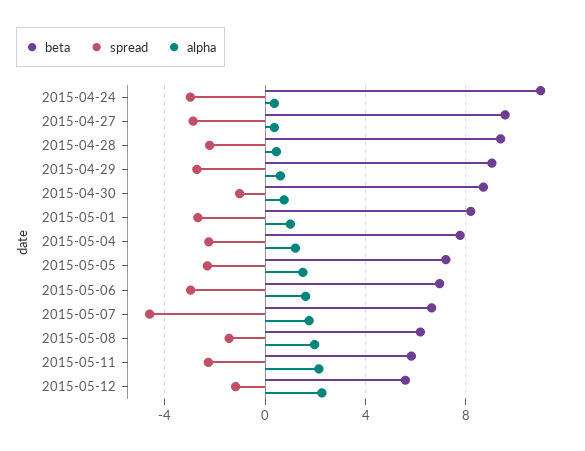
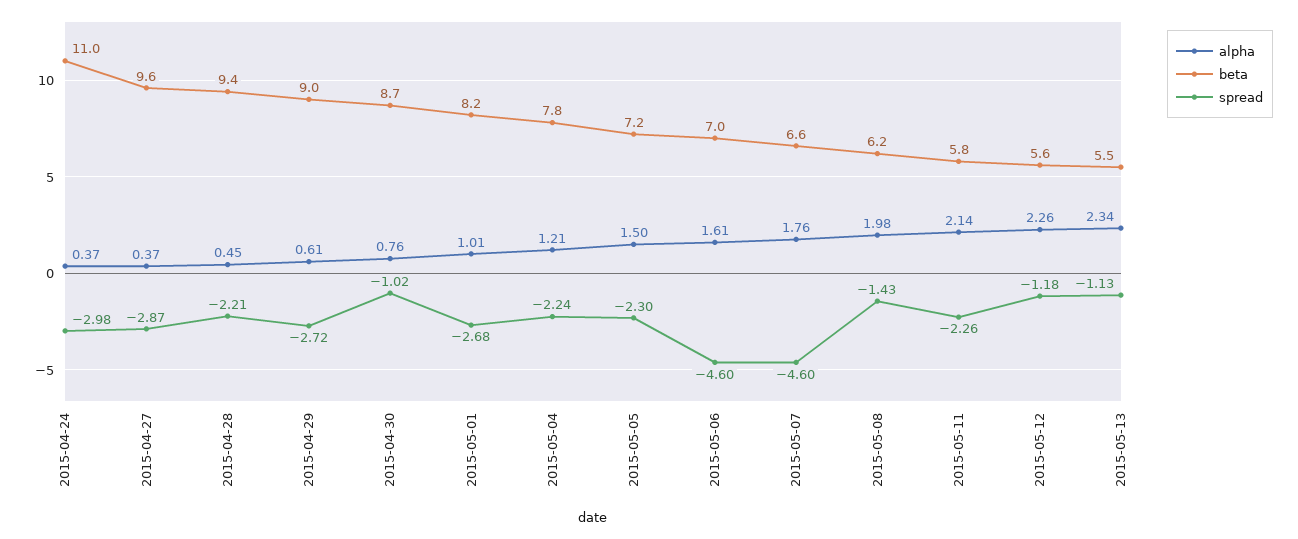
spread, 2015-05-06: -3 -> -4.6
alpha, 2015-05-13: none -> 2.34
beta, 2015-05-13: none -> 5.5
spread, 2015-05-13: none -> -1.13

